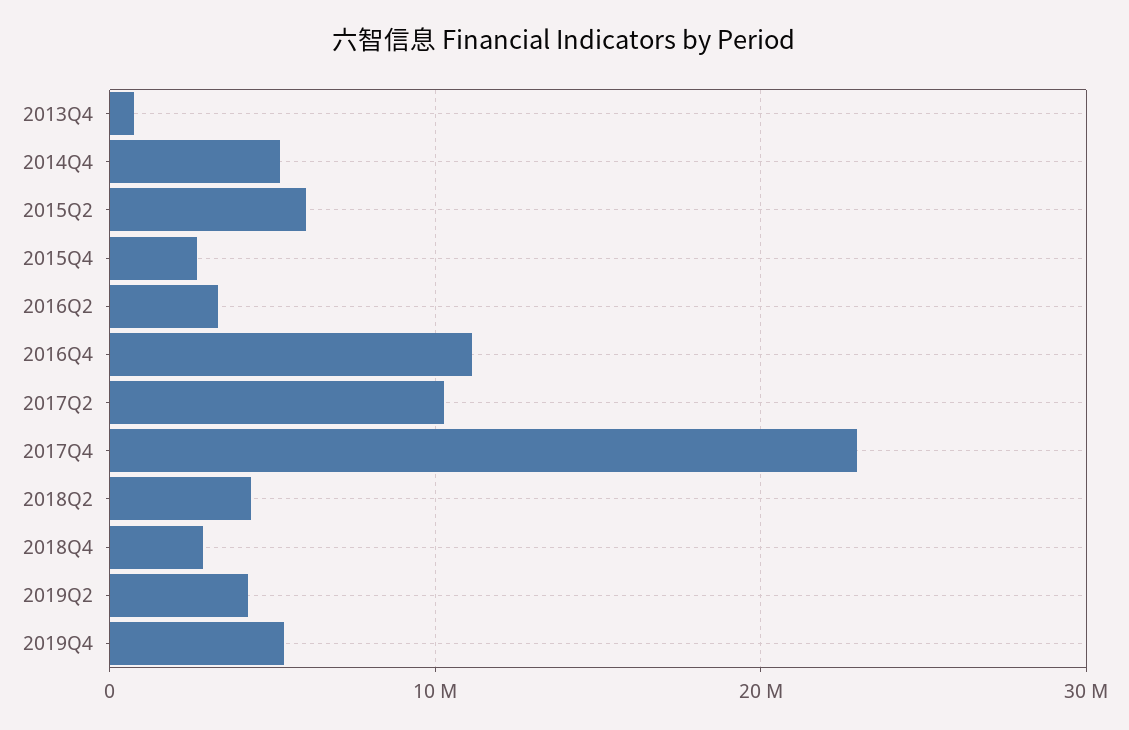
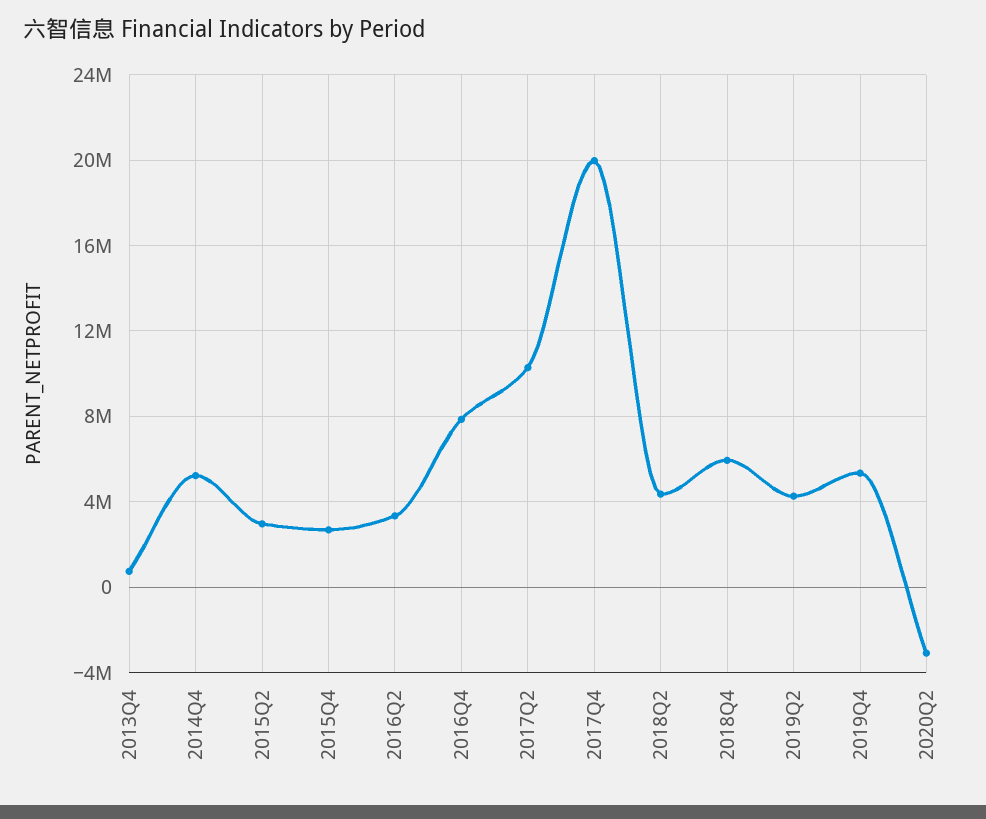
2015Q2: 6000000 -> 3000000
2016Q4: 11000000 -> 8000000
2017Q4: 23000000 -> 20000000
2018Q4: 3000000 -> 6000000
2020Q2: none -> -3000000

